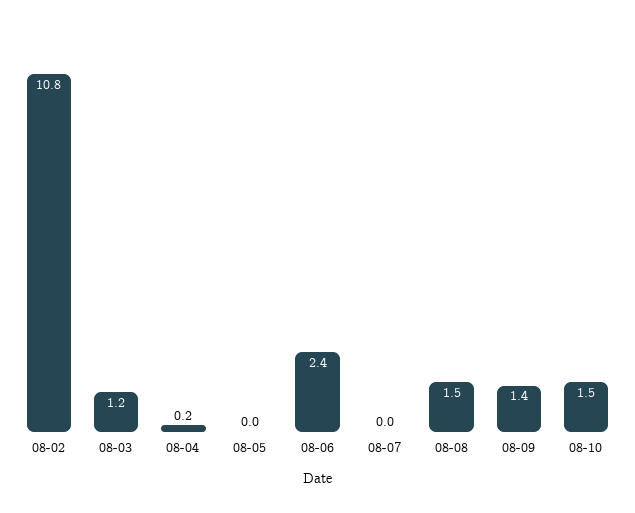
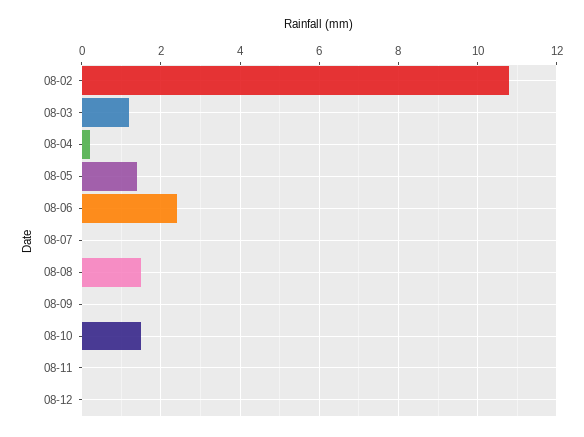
08-05: 0 -> 1.5
08-09: 1.4 -> 0
08-11: none -> 0
08-12: none -> 0

